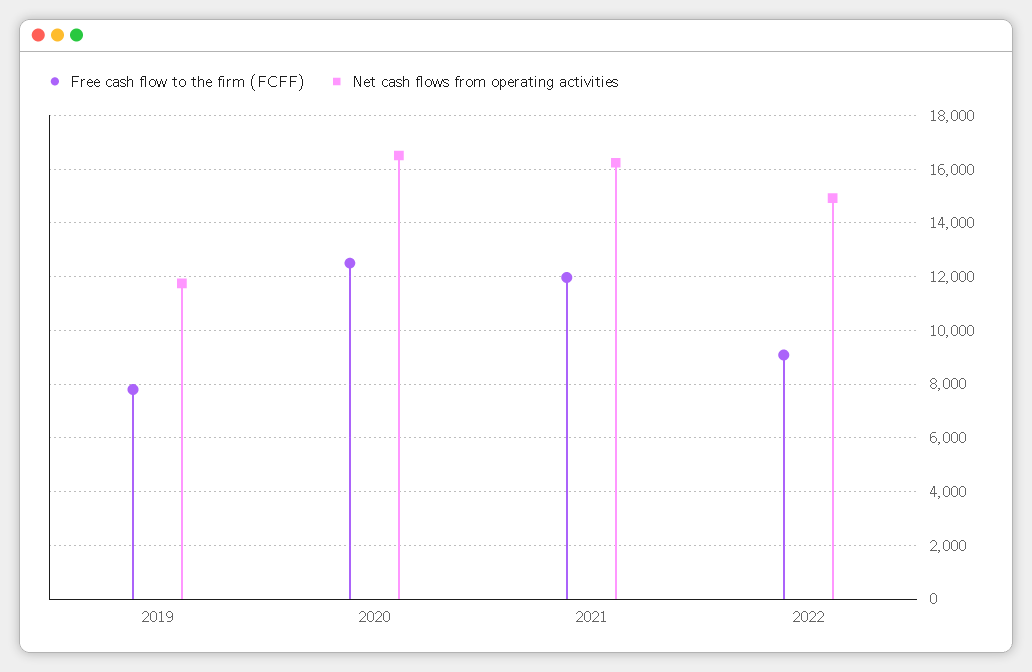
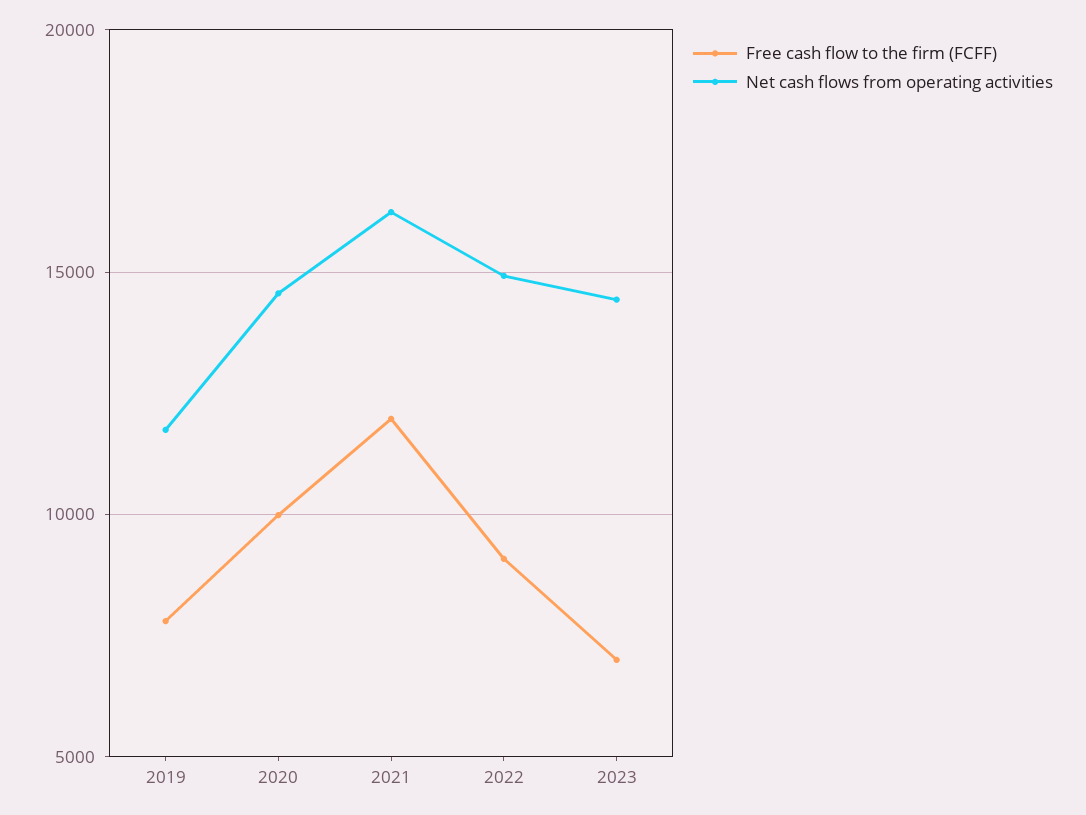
Free cash flow to the firm (FCFF), 2020: 12500 -> 10000
Net cash flows from operating activities, 2020: 16500 -> 14500
Free cash flow to the firm (FCFF), 2023: none -> 7000
Net cash flows from operating activities, 2023: none -> 14500

